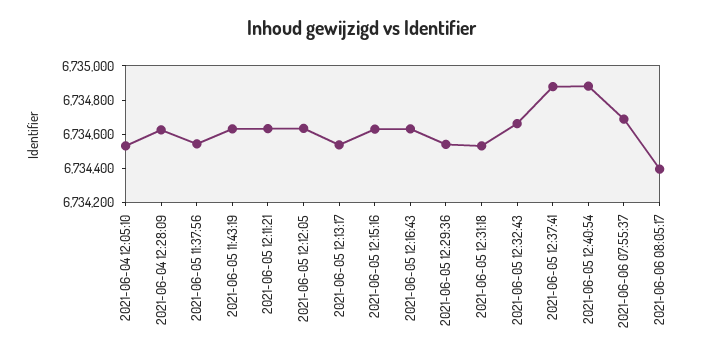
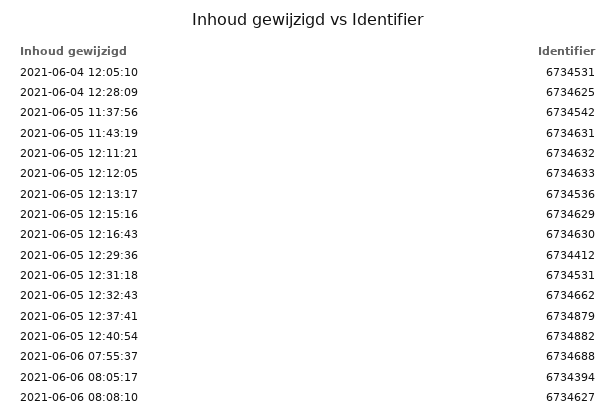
2021-06-05 12:29:36: 6734550 -> 6734412
2021-06-06 08:08:10: none -> 6734627

